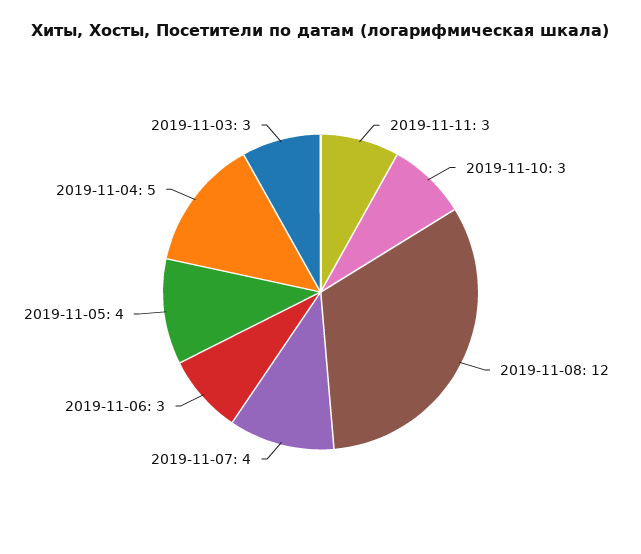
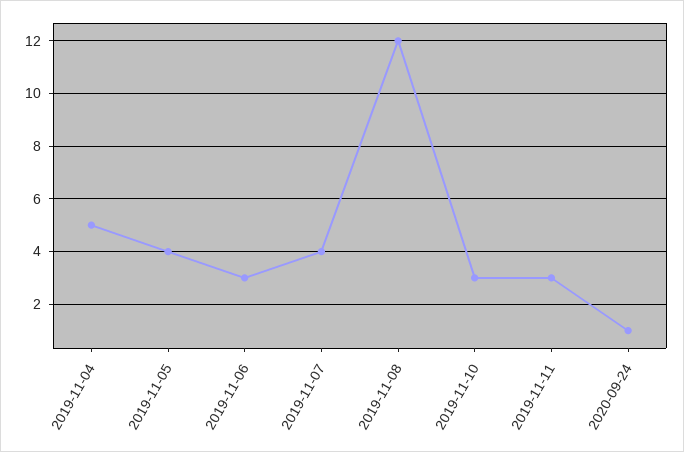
2019-11-03: 3 -> none
2020-09-24: none -> 1

